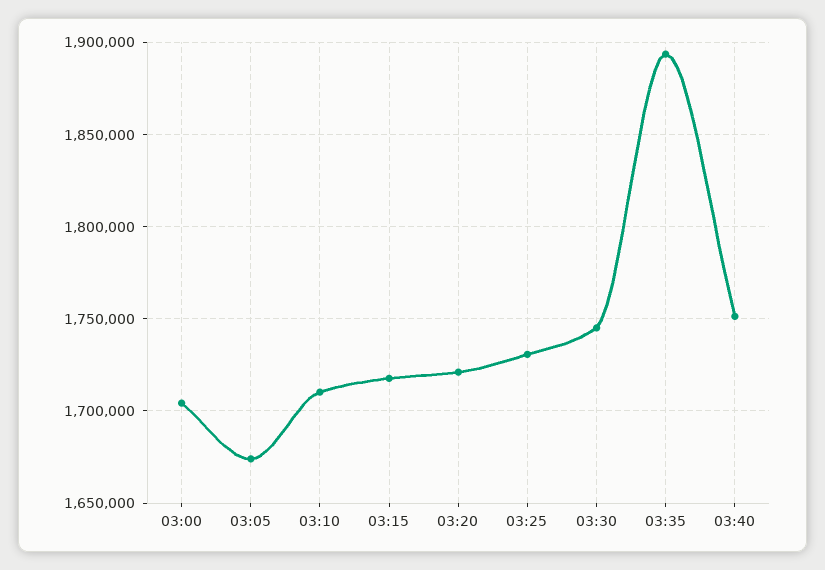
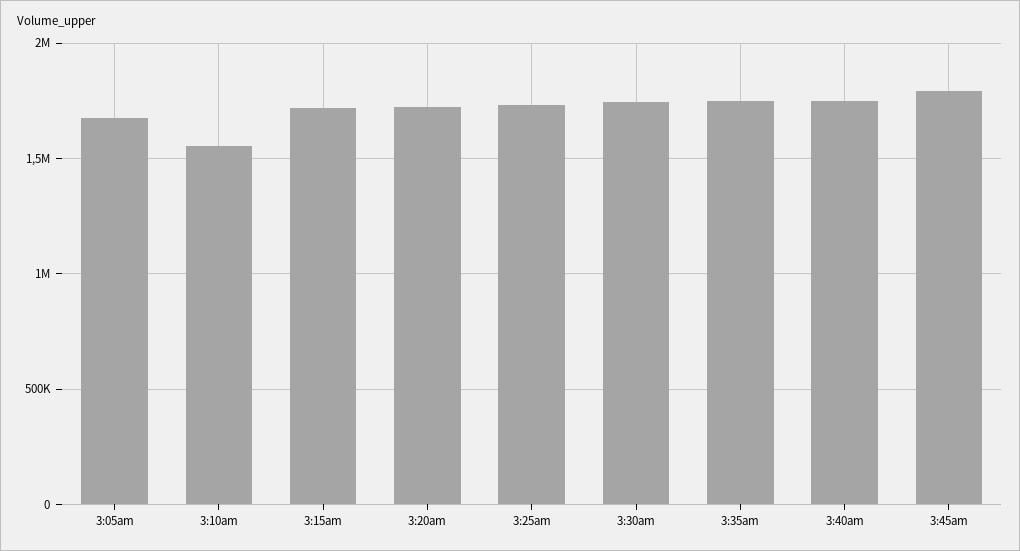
03:00: 1705000 -> none
03:10: 1710000 -> 1550000
03:35: 1895000 -> 1750000
3:45am: none -> 1800000

